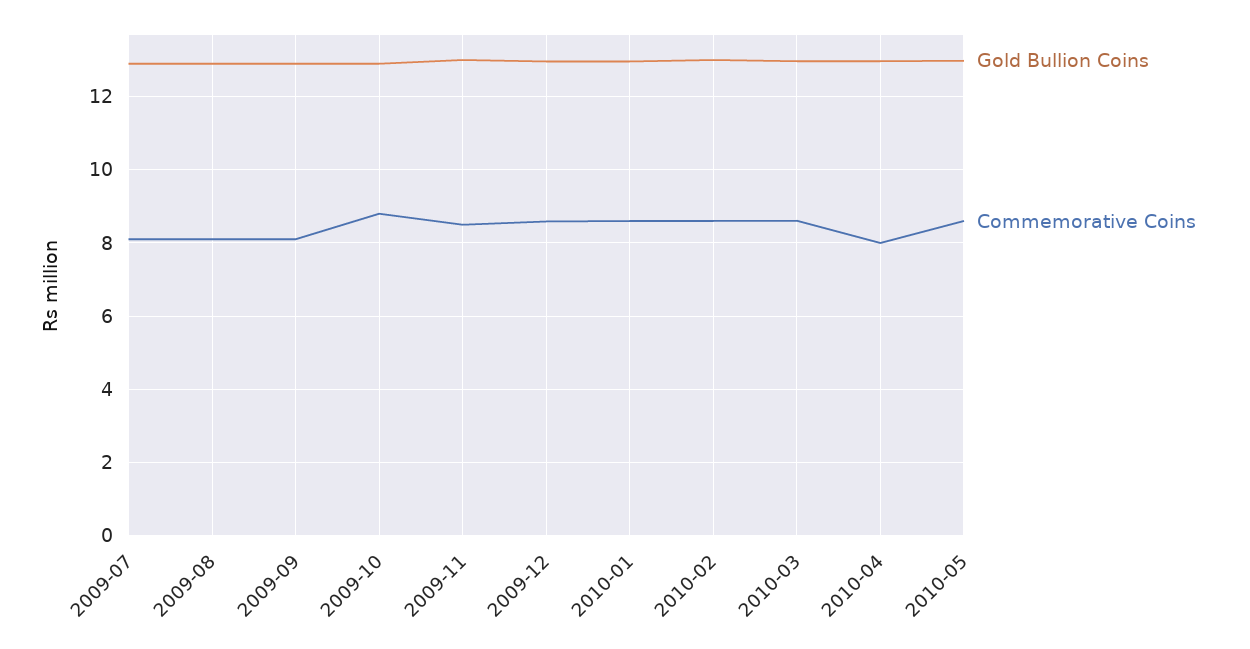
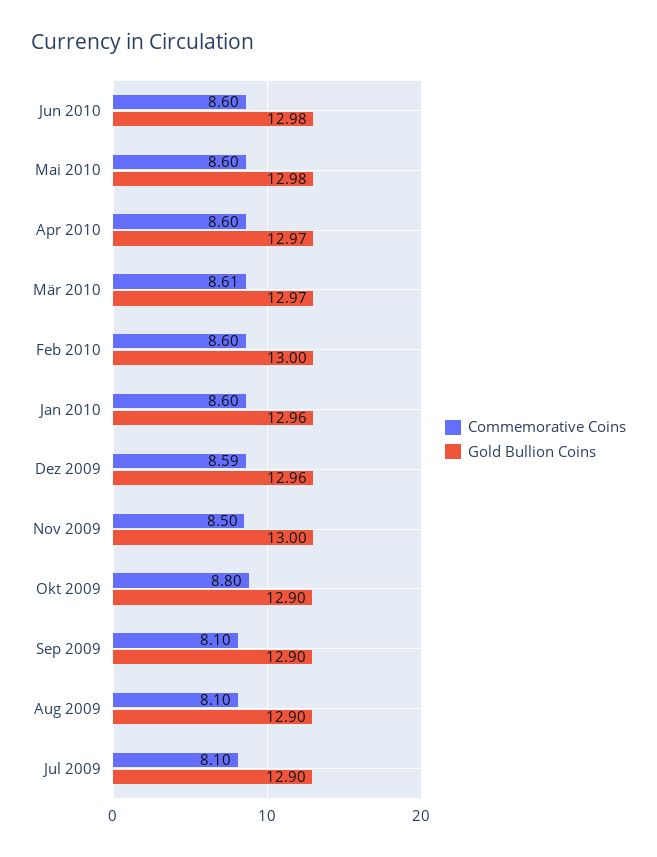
Commemorative Coins, 2010-04: 8 -> 8.6
Commemorative Coins, Jun 2010: none -> 8.6
Gold Bullion Coins, Jun 2010: none -> 12.98

